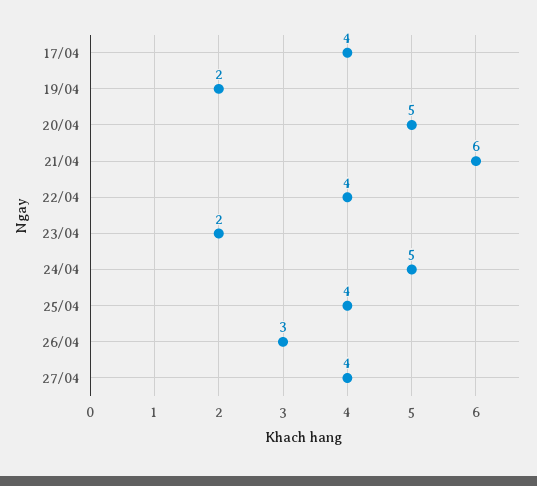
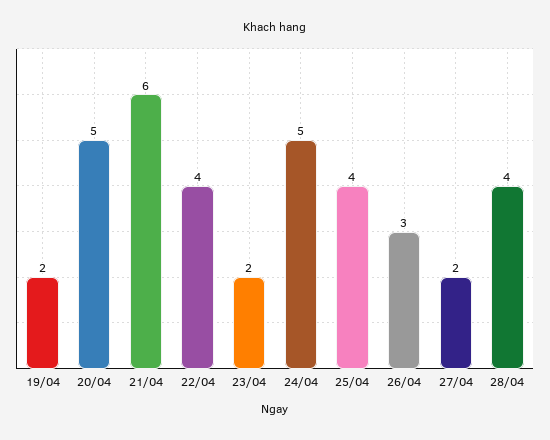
17/04: 4 -> none
27/04: 4 -> 2
28/04: none -> 4

